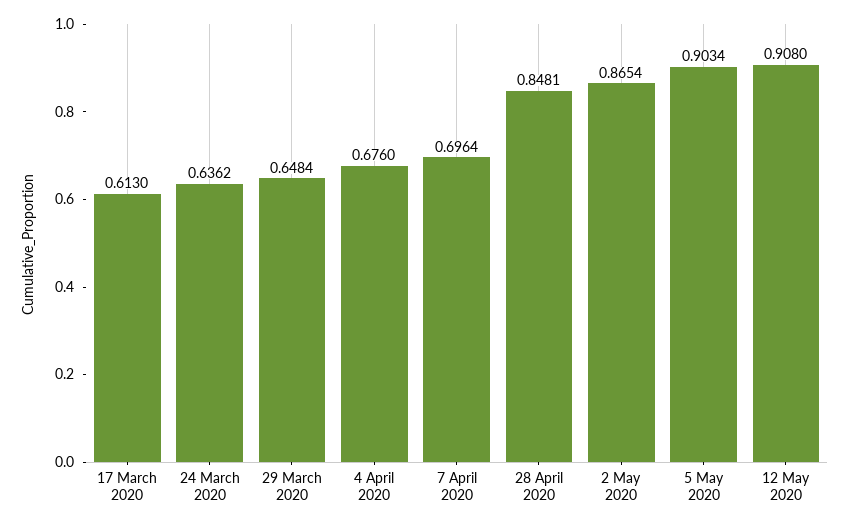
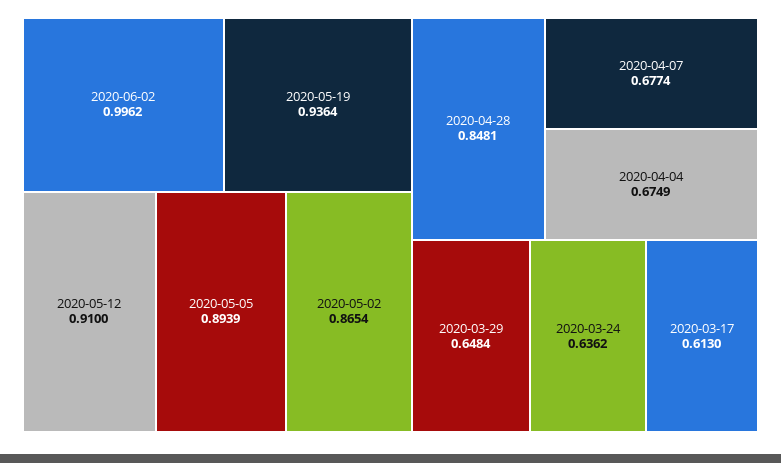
4 April 2020: 0.676 -> 0.6749
7 April 2020: 0.6964 -> 0.6774
5 May 2020: 0.9034 -> 0.8939
12 May 2020: 0.908 -> 0.91
2020-06-02: none -> 0.9962
2020-05-19: none -> 0.9364

